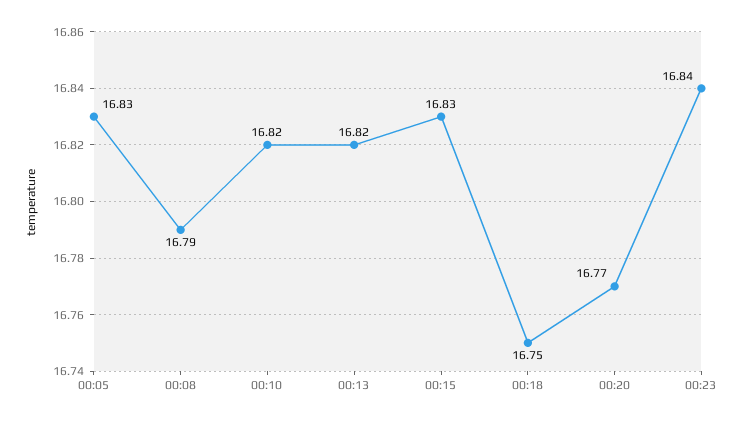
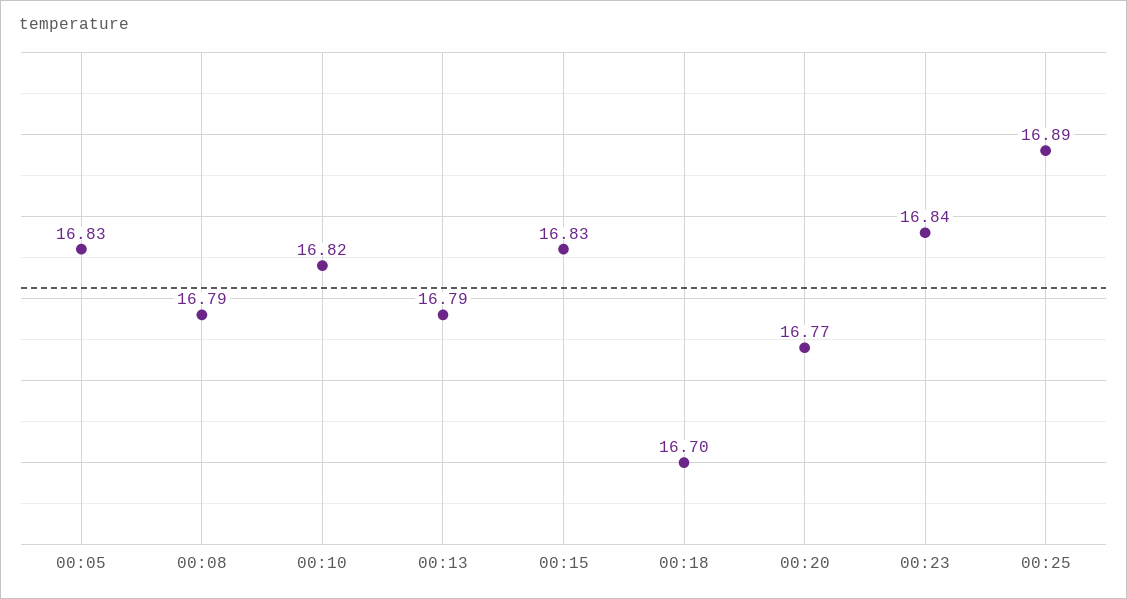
00:13: 16.82 -> 16.79
00:18: 16.75 -> 16.7
00:25: none -> 16.89

